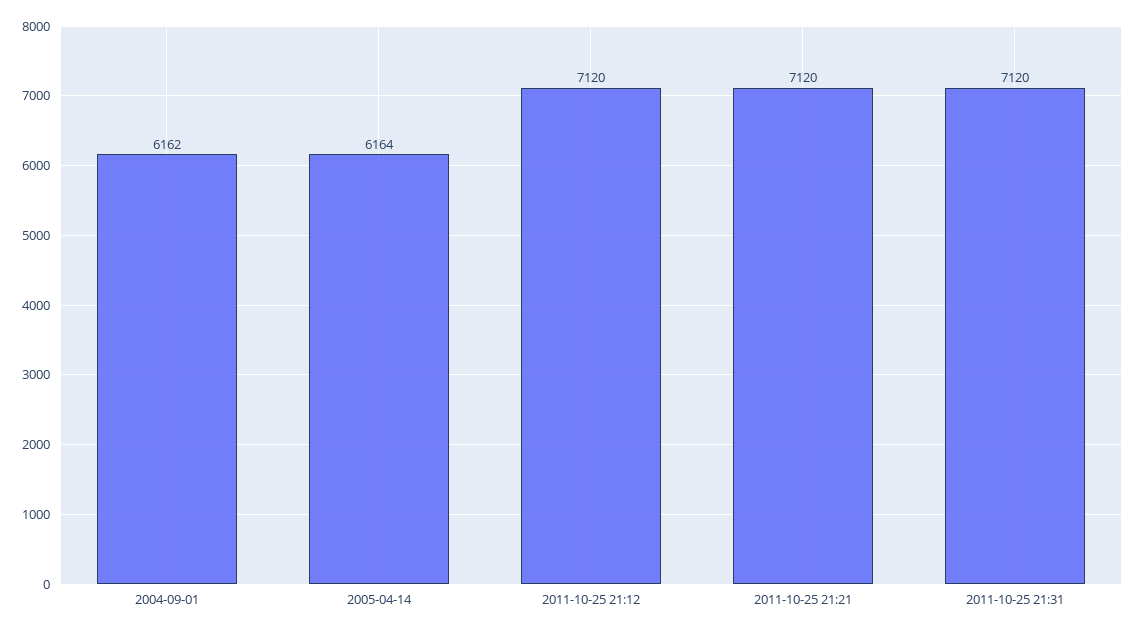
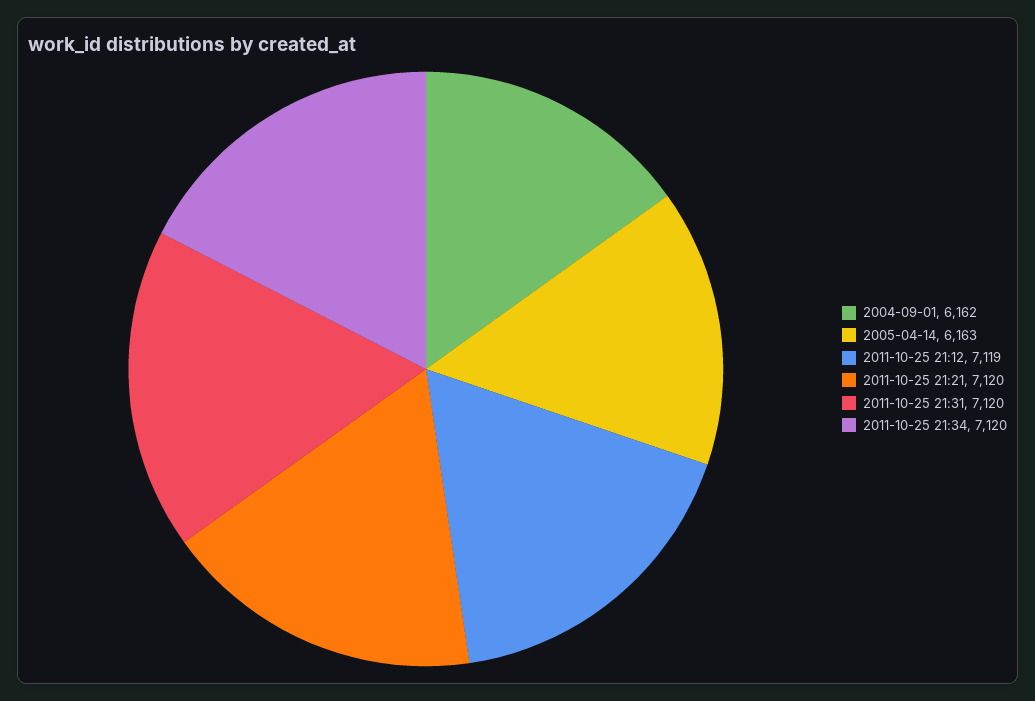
2005-04-14: 6164 -> 6163
2011-10-25 21:12: 7120 -> 7119
2011-10-25 21:34: none -> 7120

